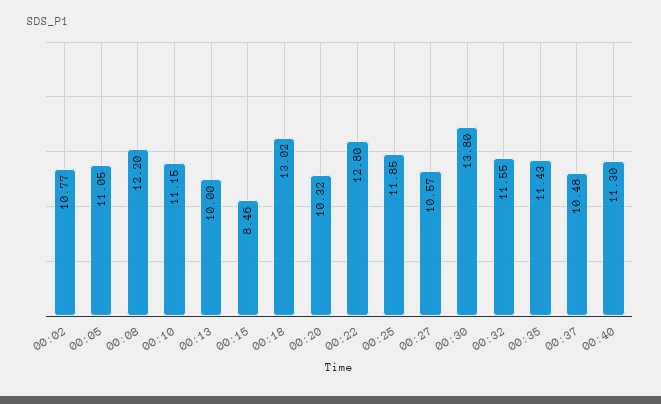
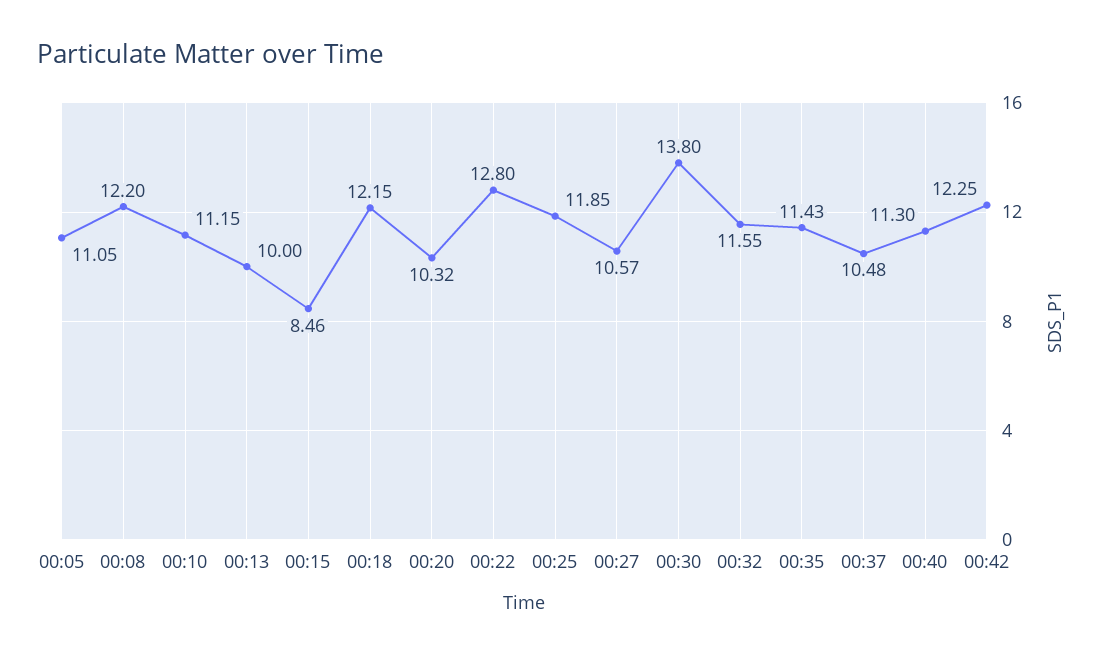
00:02: 10.77 -> none
00:18: 13.02 -> 12.15
00:42: none -> 12.25

